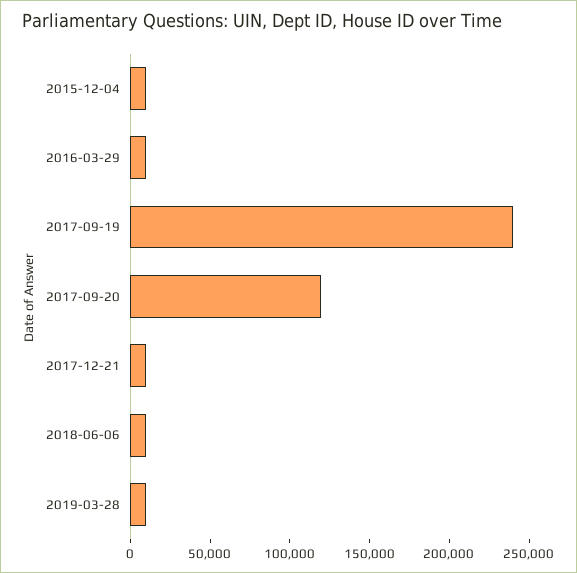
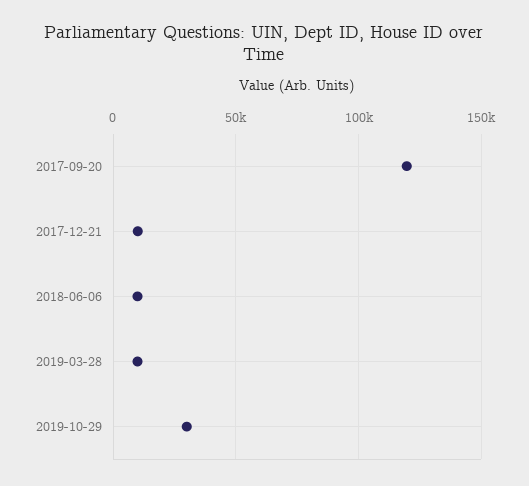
2015-12-04: 10000 -> none
2016-03-29: 10000 -> none
2017-09-19: 240000 -> none
2019-10-29: none -> 30000

